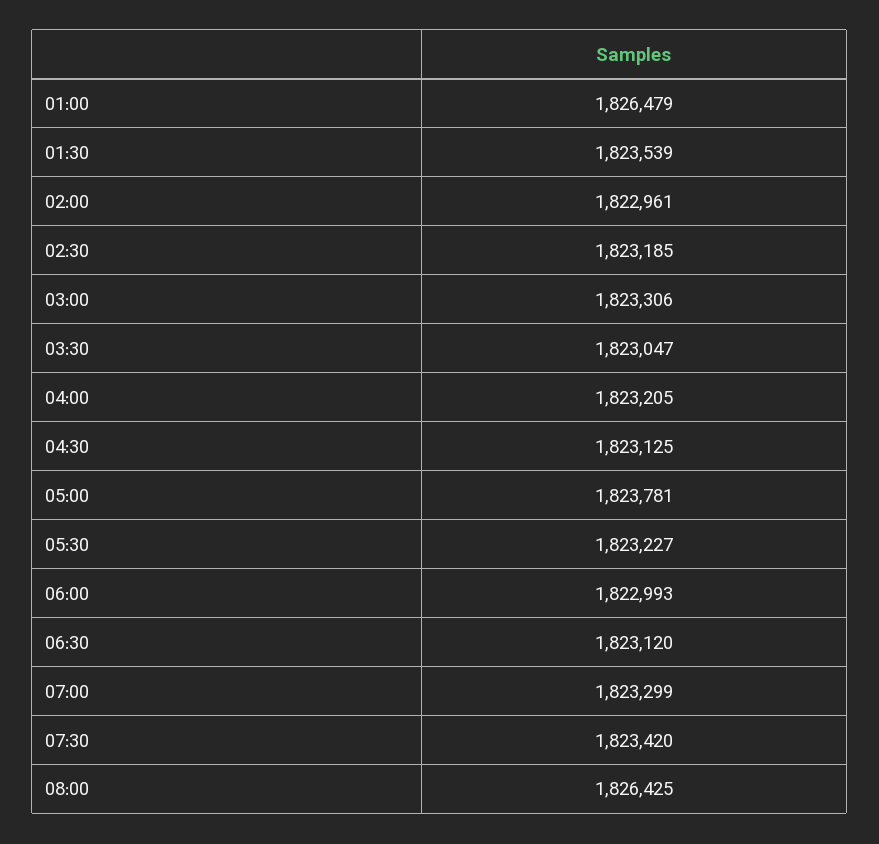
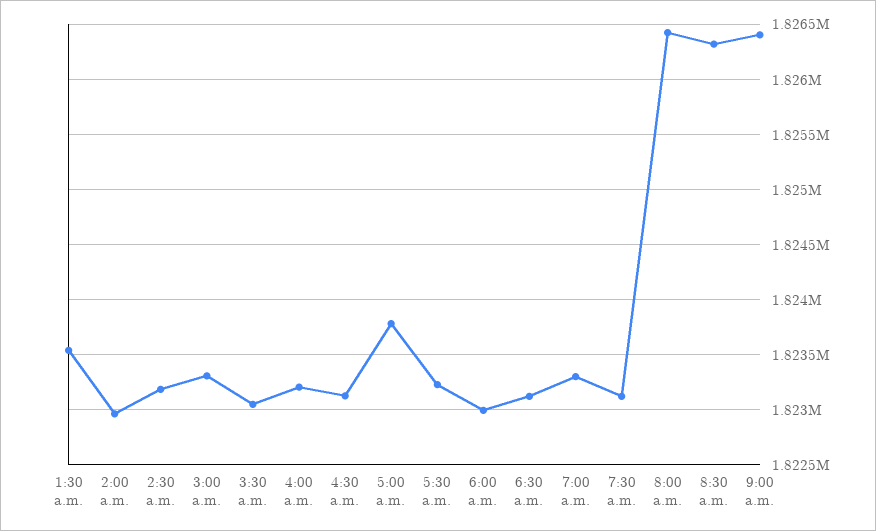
01:00: 1826479 -> none
07:30: 1823420 -> 1823100
8:30 a.m.: none -> 1826300
9:00 a.m.: none -> 1826400

